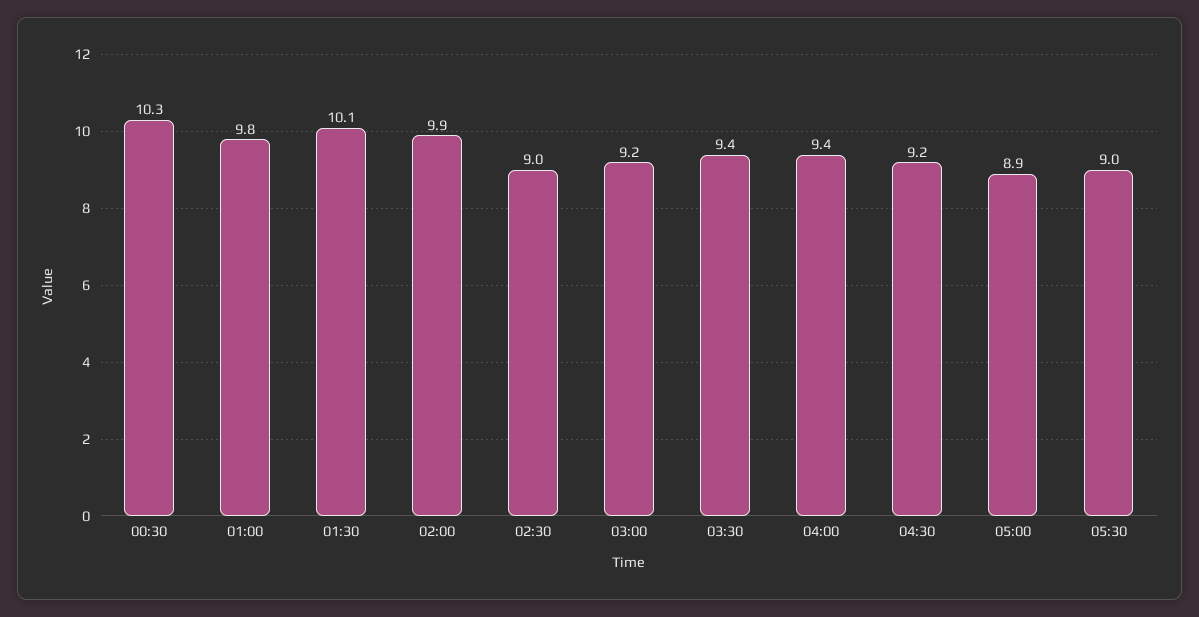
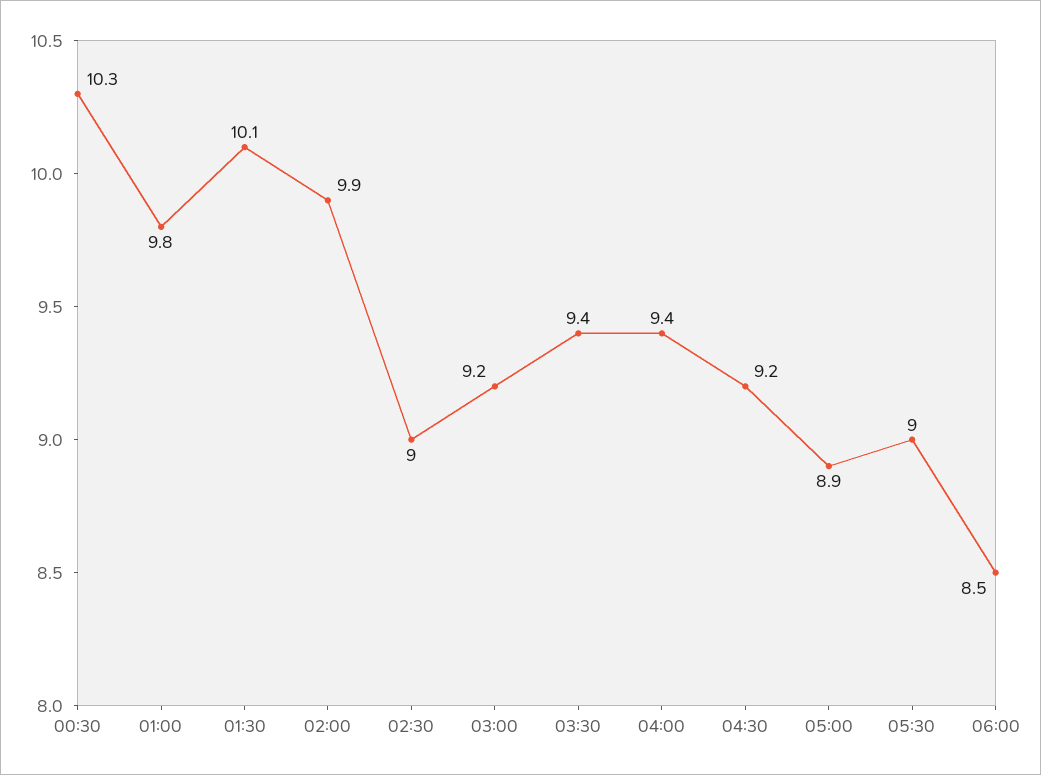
06:00: none -> 8.5

